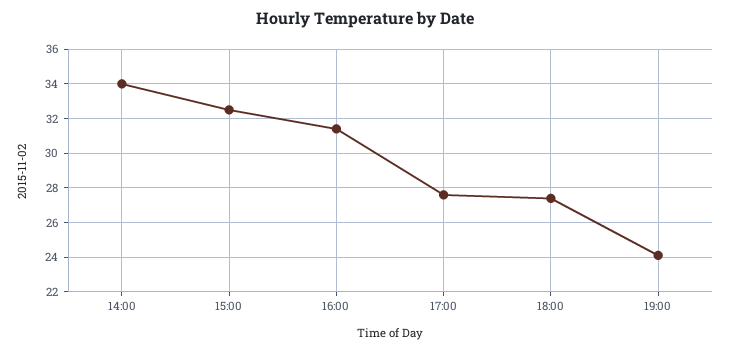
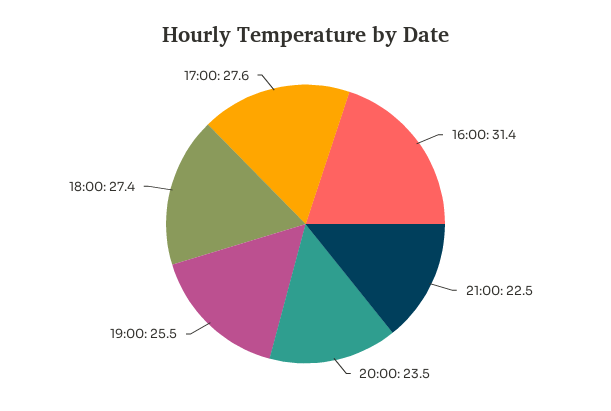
14:00: 34 -> none
15:00: 32.5 -> none
19:00: 24 -> 25.5
21:00: none -> 22.5
20:00: none -> 23.5

